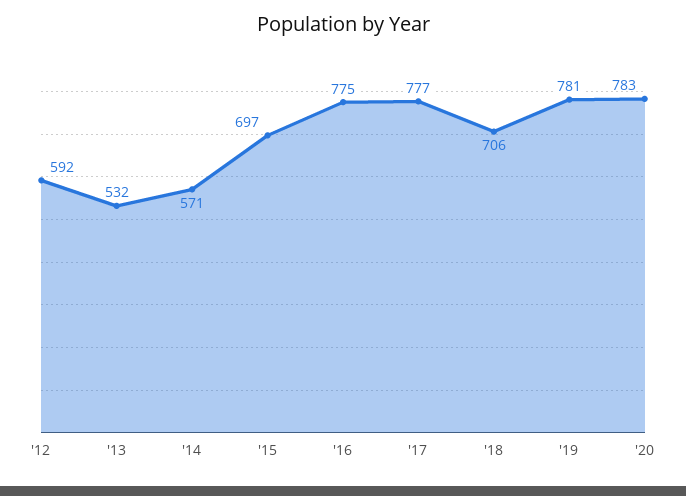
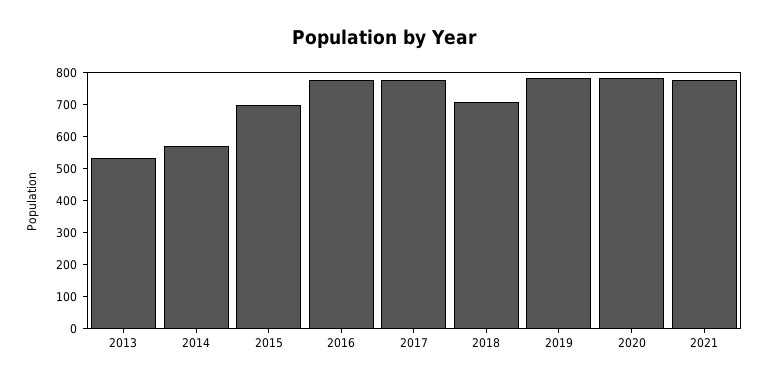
'12: 592 -> none
2021: none -> 775

